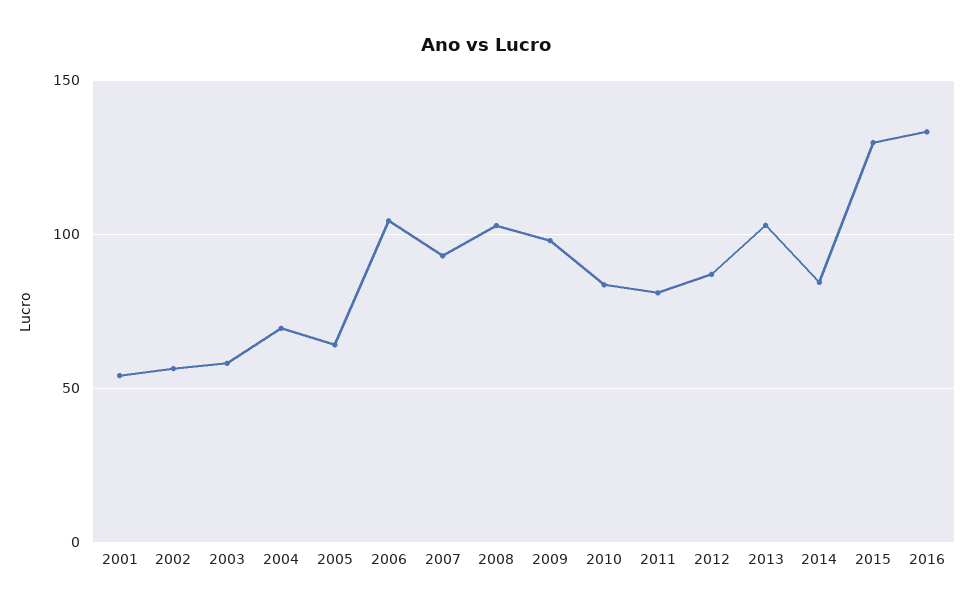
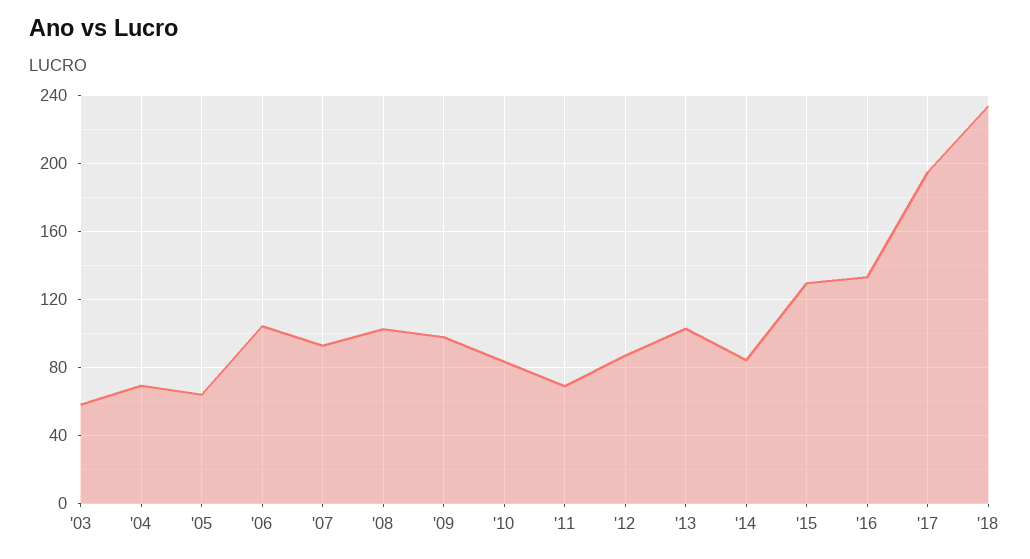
2001: 55 -> none
2002: 55 -> none
2011: 80 -> 70
'17: none -> 195
'18: none -> 235

